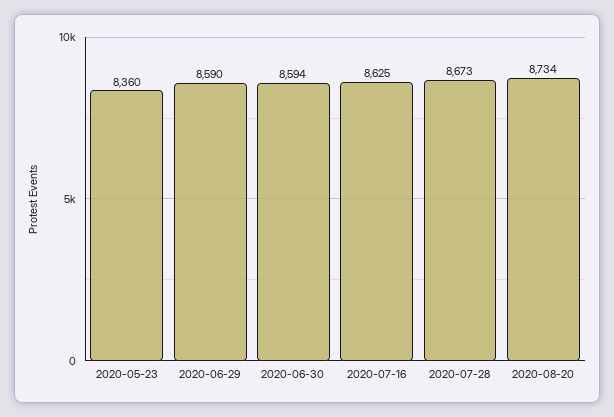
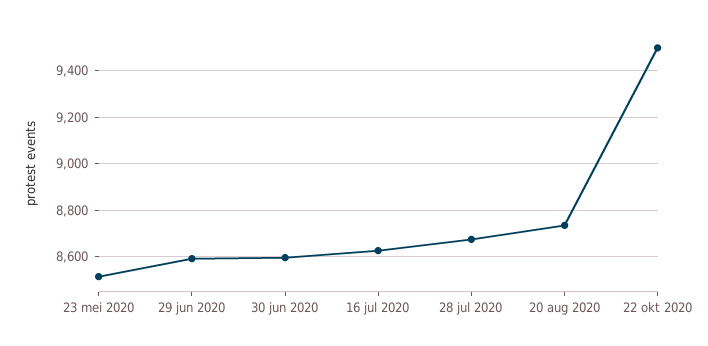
2020-05-23: 8360 -> 8500
22 okt 2020: none -> 9500

